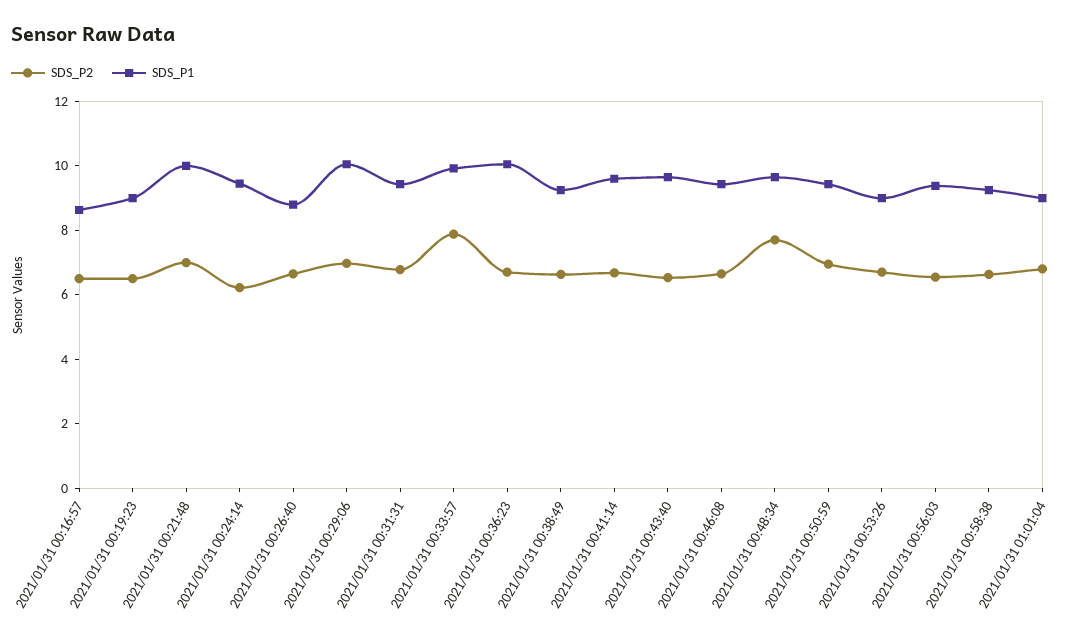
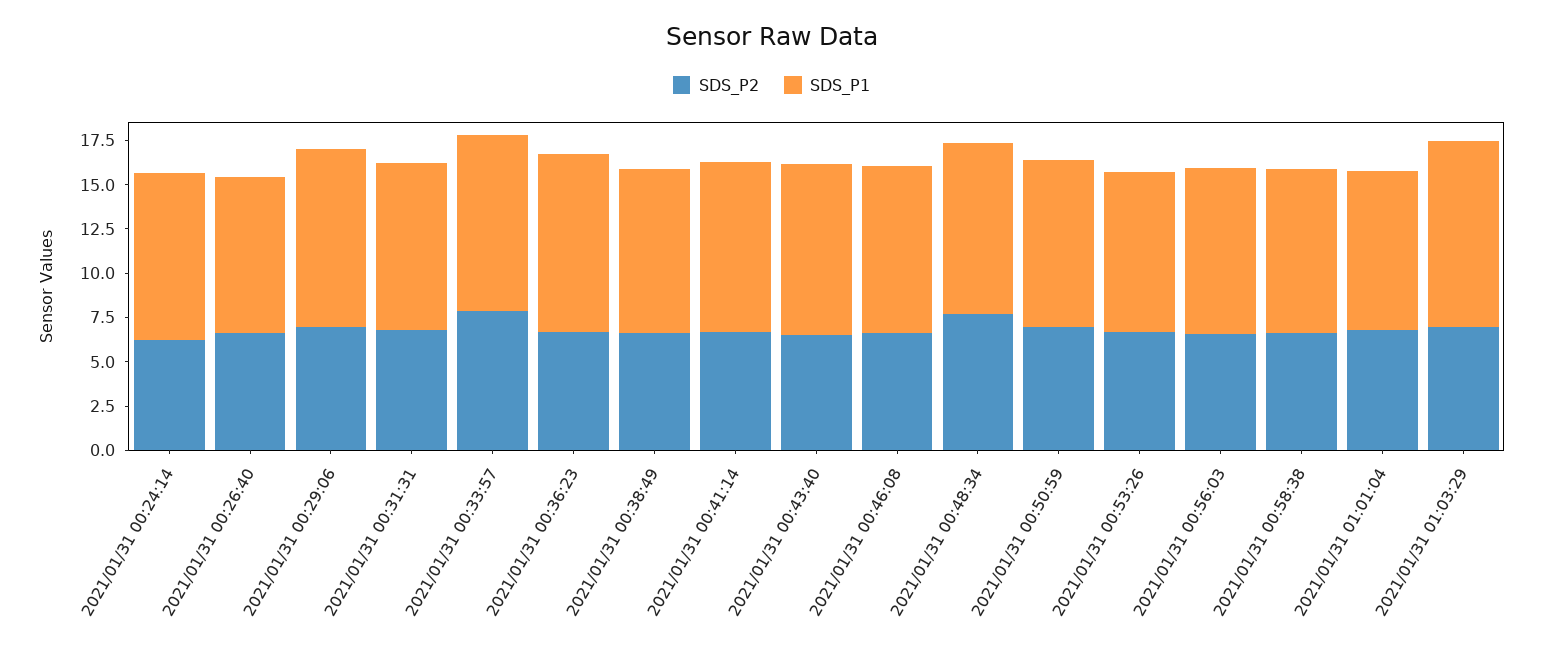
SDS_P2, 2021/01/31 00:16:57: 6.5 -> none
SDS_P1, 2021/01/31 00:16:57: 8.5 -> none
SDS_P2, 2021/01/31 00:19:23: 6.5 -> none
SDS_P1, 2021/01/31 00:19:23: 9 -> none
SDS_P2, 2021/01/31 00:21:48: 7 -> none
SDS_P1, 2021/01/31 00:21:48: 10 -> none
SDS_P2, 2021/01/31 01:03:29: none -> 7
SDS_P1, 2021/01/31 01:03:29: none -> 10.5

